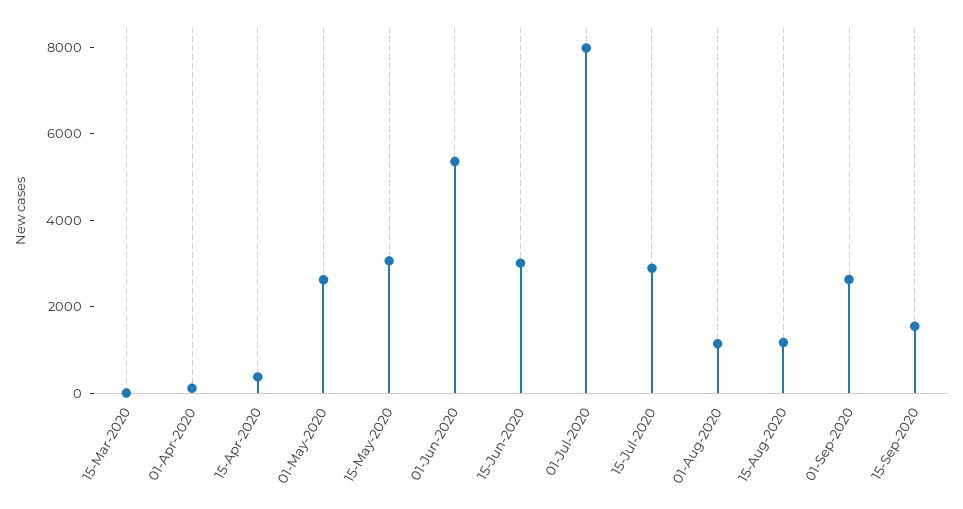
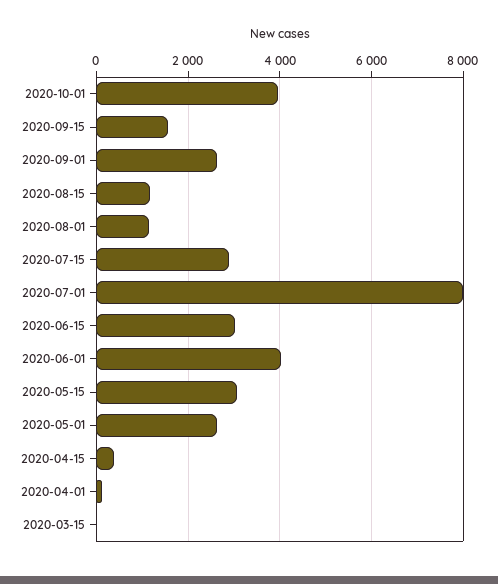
01-Jun-2020: 5500 -> 4000
2020-10-01: none -> 4000

